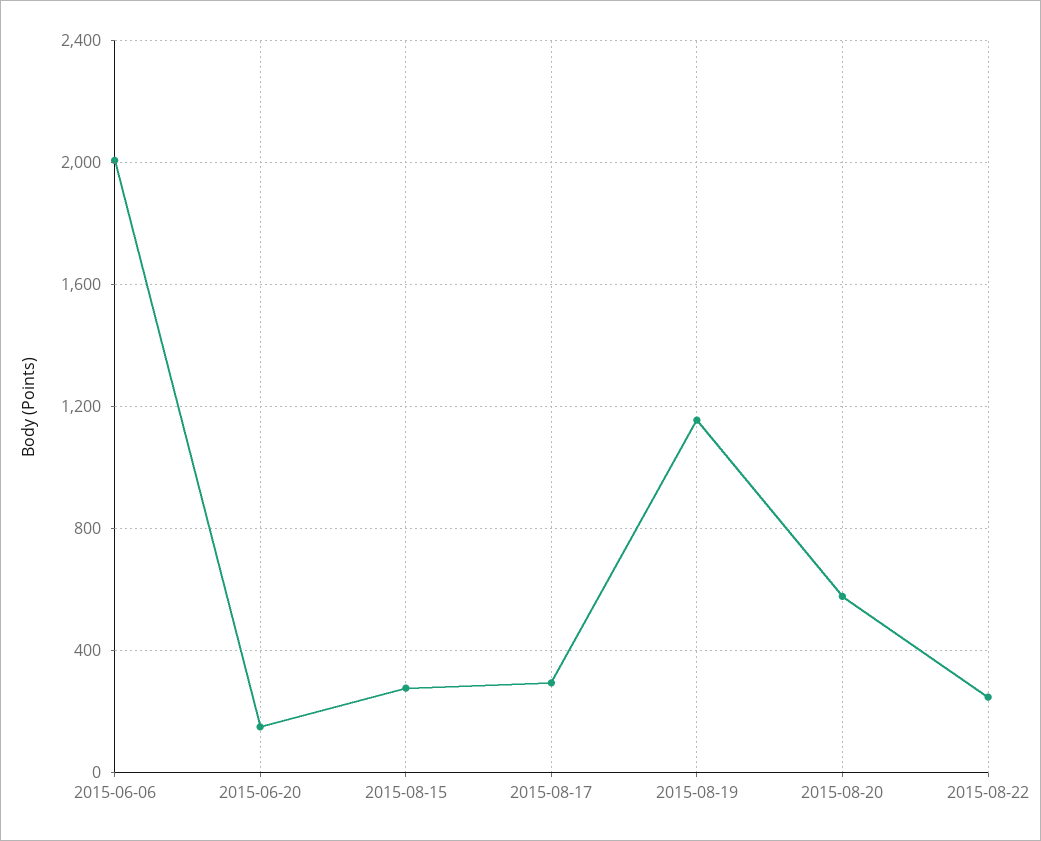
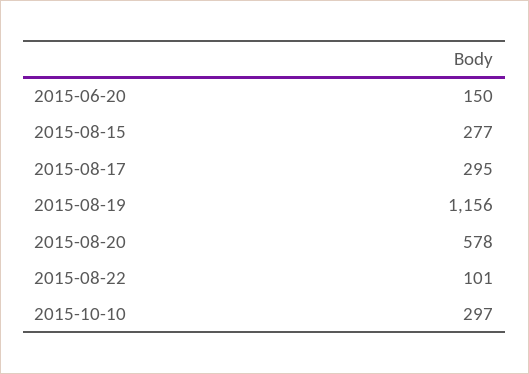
2015-06-06: 2000 -> none
2015-08-22: 250 -> 101
2015-10-10: none -> 297

